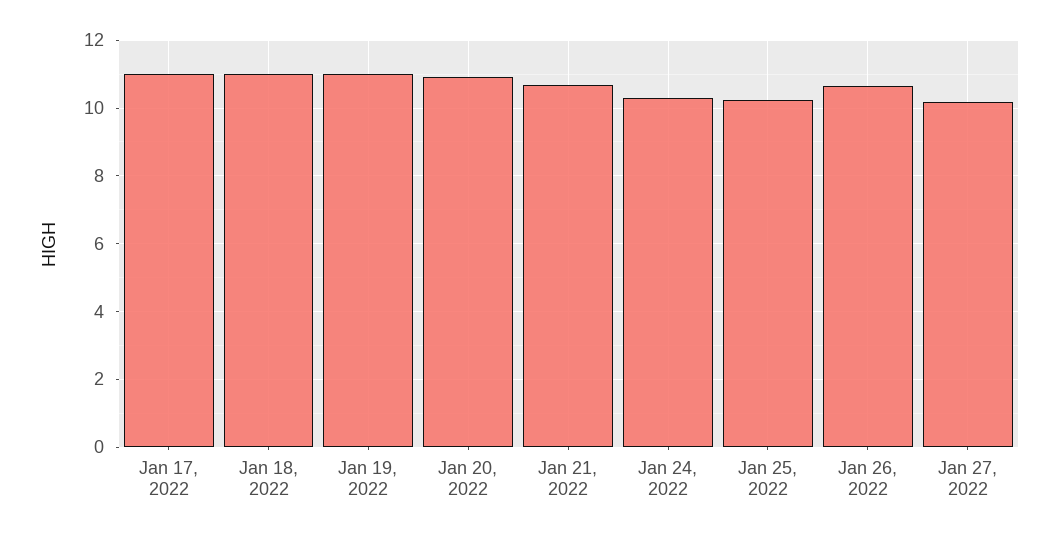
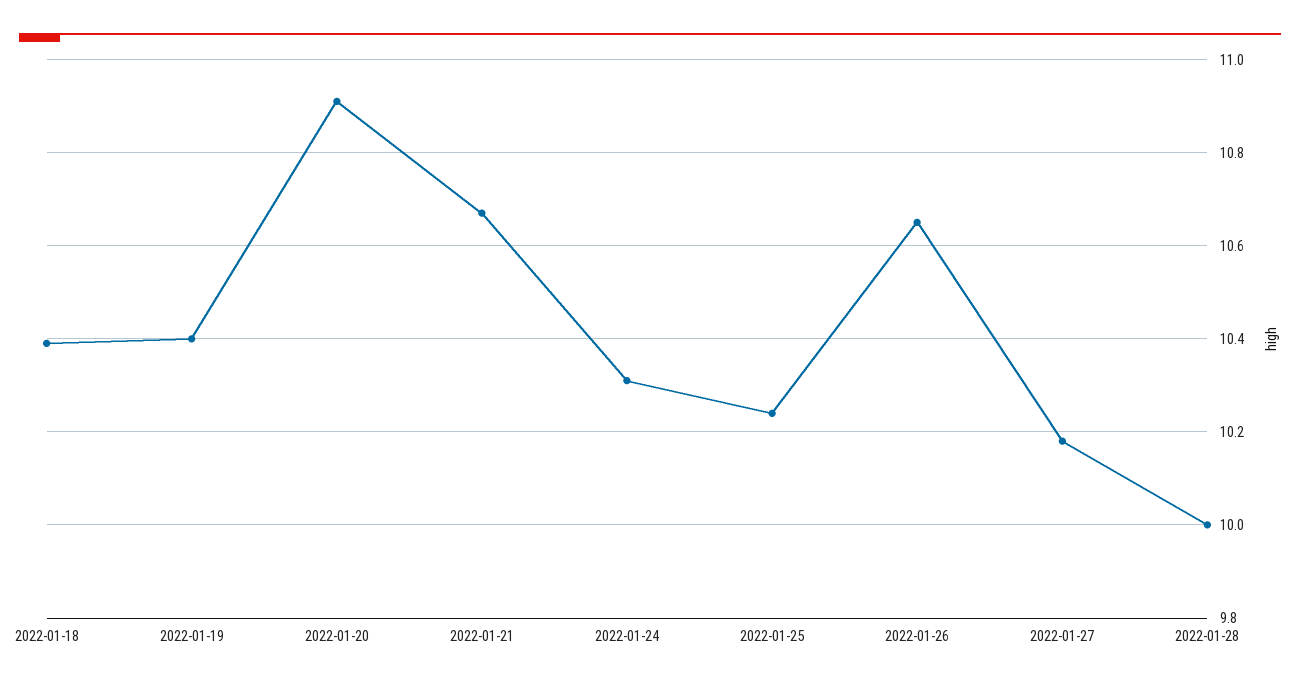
Jan 17, 2022: 11 -> none
Jan 18, 2022: 11 -> 10.4
Jan 19, 2022: 11 -> 10.4
2022-01-28: none -> 10

